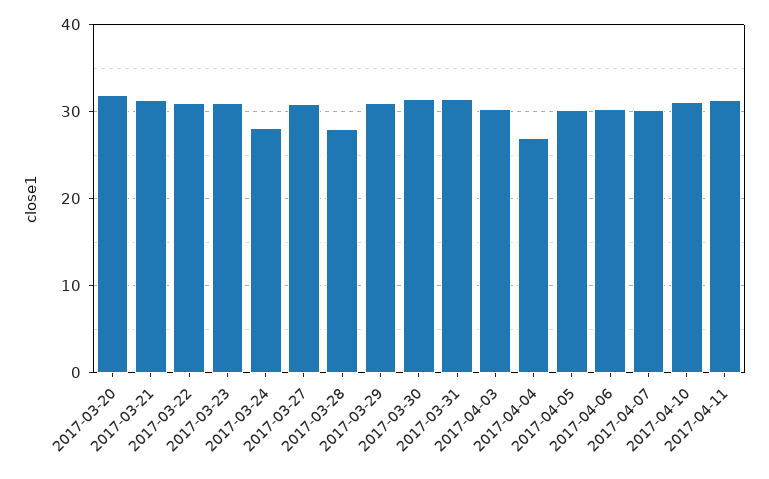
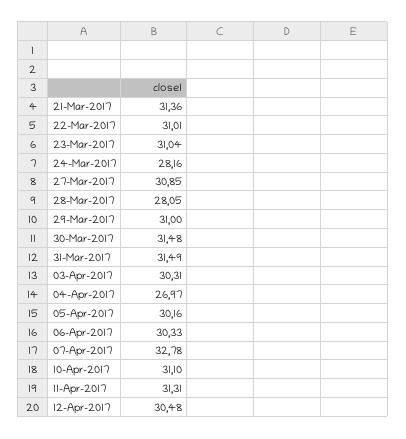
2017-03-20: 32 -> none
2017-04-07: 30 -> 32.78
12-Apr-2017: none -> 30.48

